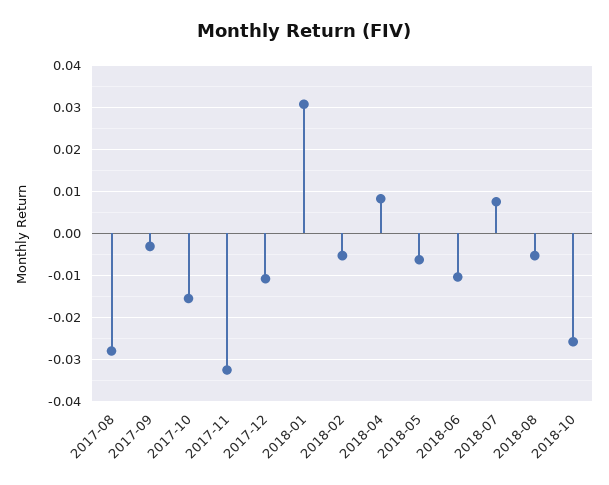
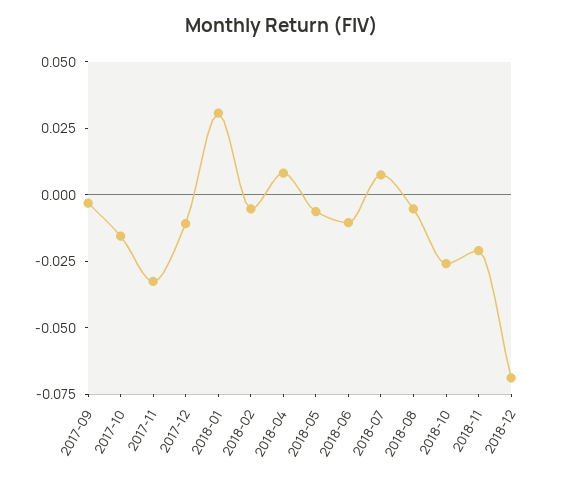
2017-08: -0.028 -> none
2018-11: none -> -0.02
2018-12: none -> -0.07

